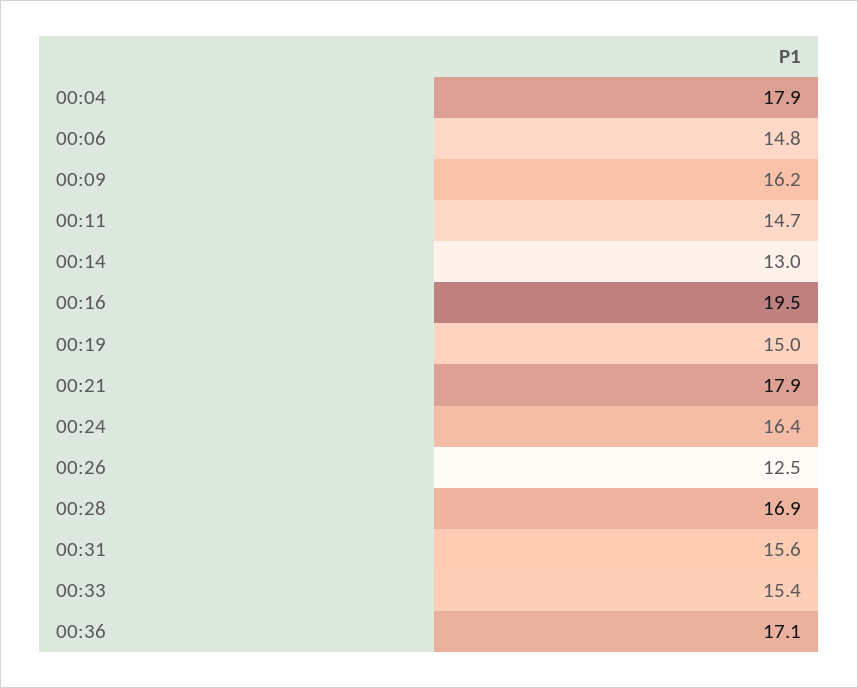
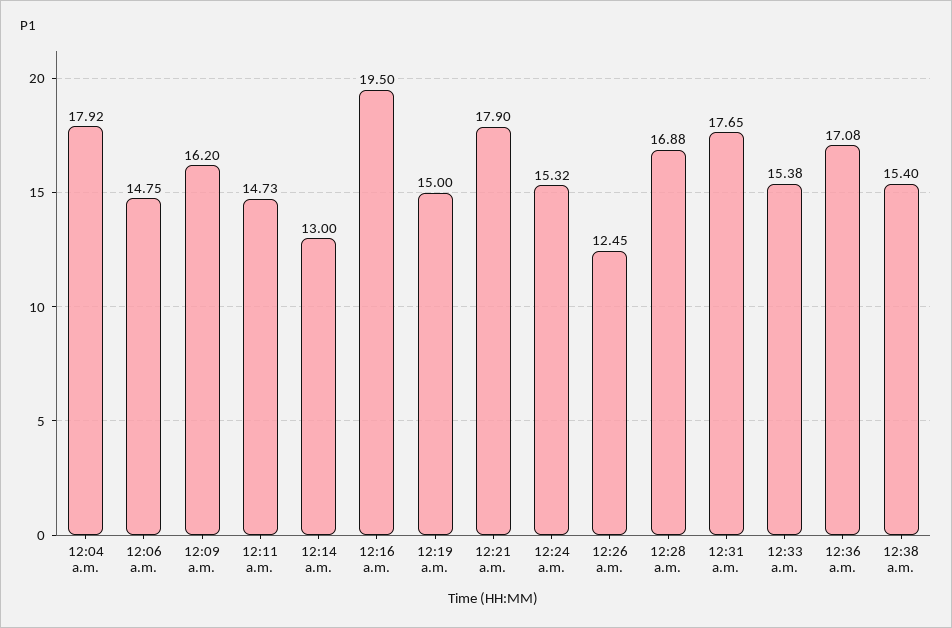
00:24: 16.4 -> 15.32
00:31: 15.6 -> 17.65
12:38 a.m.: none -> 15.4

